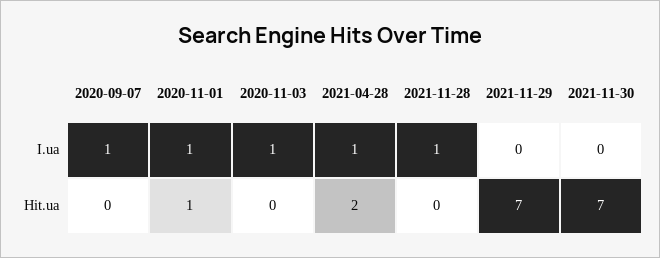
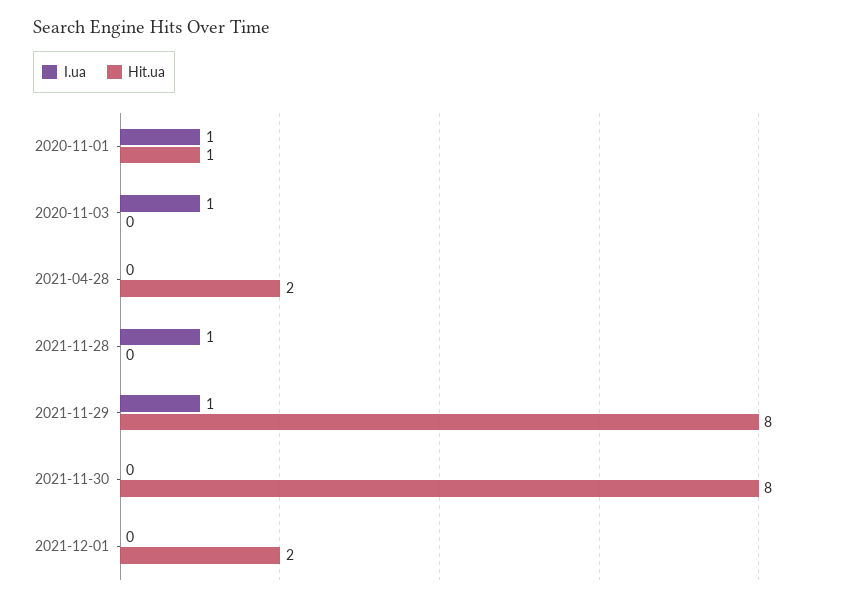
I.ua, 2020-09-07: 1 -> none
I.ua, 2021-04-28: 1 -> 0
I.ua, 2021-11-29: 0 -> 1
Hit.ua, 2020-09-07: 0 -> none
Hit.ua, 2021-11-29: 7 -> 8
Hit.ua, 2021-11-30: 7 -> 8
I.ua, 2021-12-01: none -> 0
Hit.ua, 2021-12-01: none -> 2

